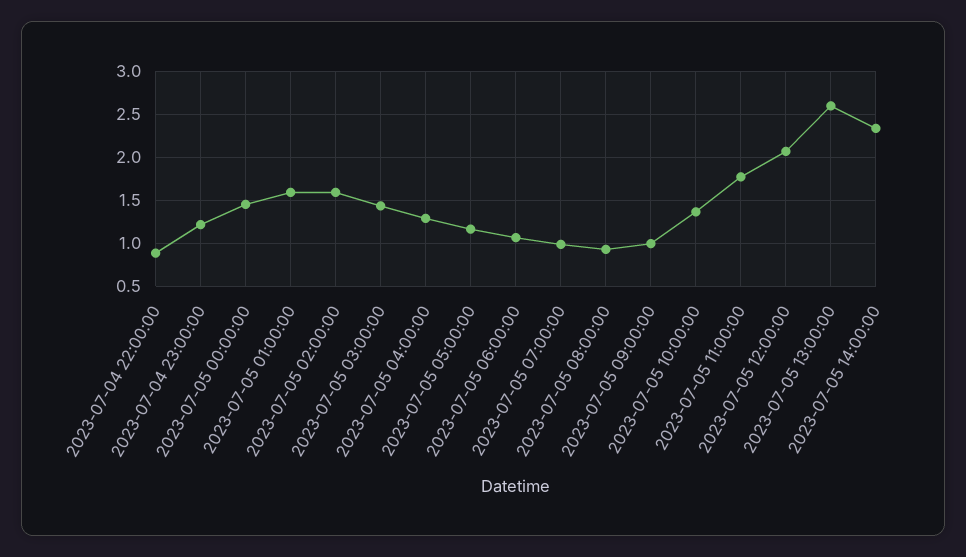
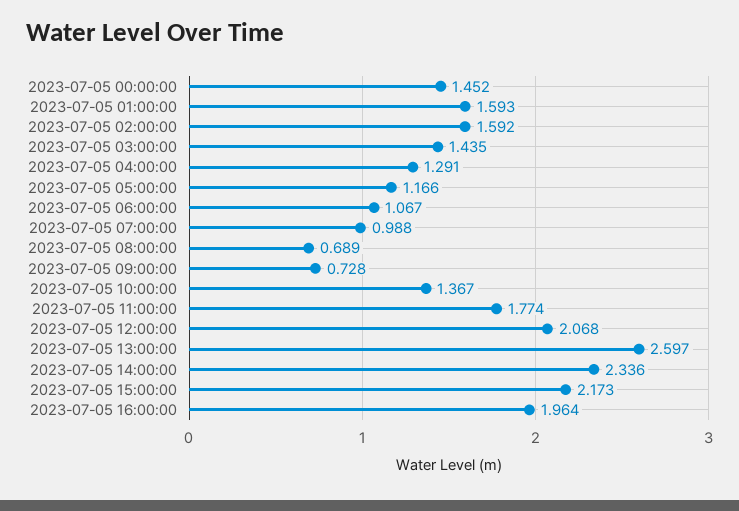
2023-07-04 22:00:00: 0.9 -> none
2023-07-04 23:00:00: 1.2 -> none
2023-07-05 08:00:00: 0.9 -> 0.689
2023-07-05 09:00:00: 1 -> 0.728
2023-07-05 15:00:00: none -> 2.173
2023-07-05 16:00:00: none -> 1.964

